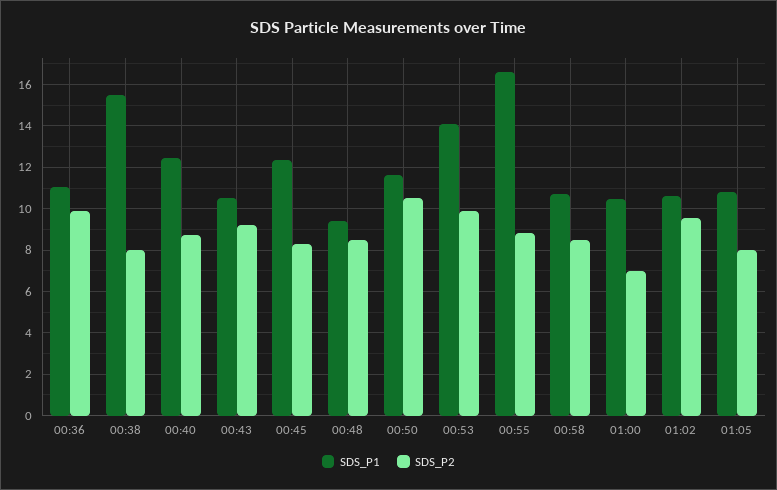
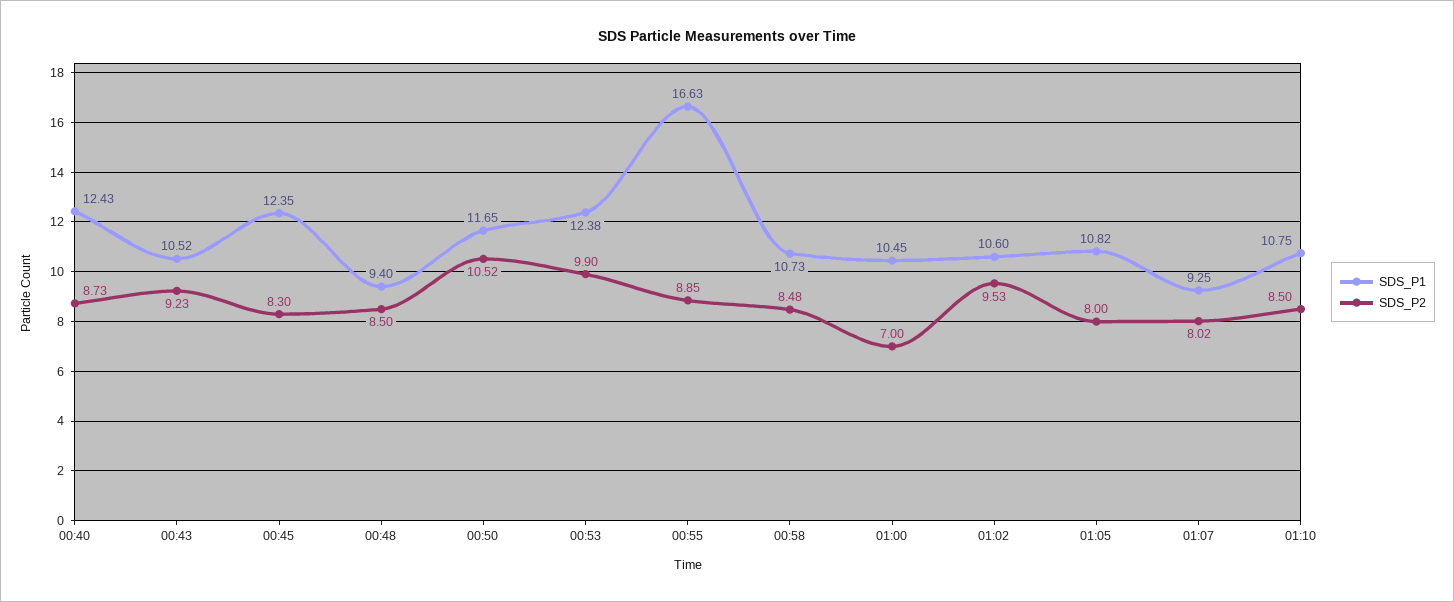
SDS_P1, 00:36: 11 -> none
SDS_P2, 00:36: 10 -> none
SDS_P1, 00:38: 15.5 -> none
SDS_P2, 00:38: 8 -> none
SDS_P1, 00:53: 14 -> 12.38
SDS_P1, 01:07: none -> 9.25
SDS_P2, 01:07: none -> 8.02
SDS_P1, 01:10: none -> 10.75
SDS_P2, 01:10: none -> 8.5

